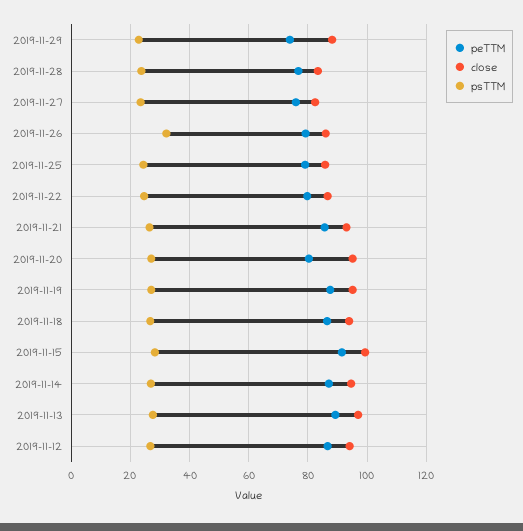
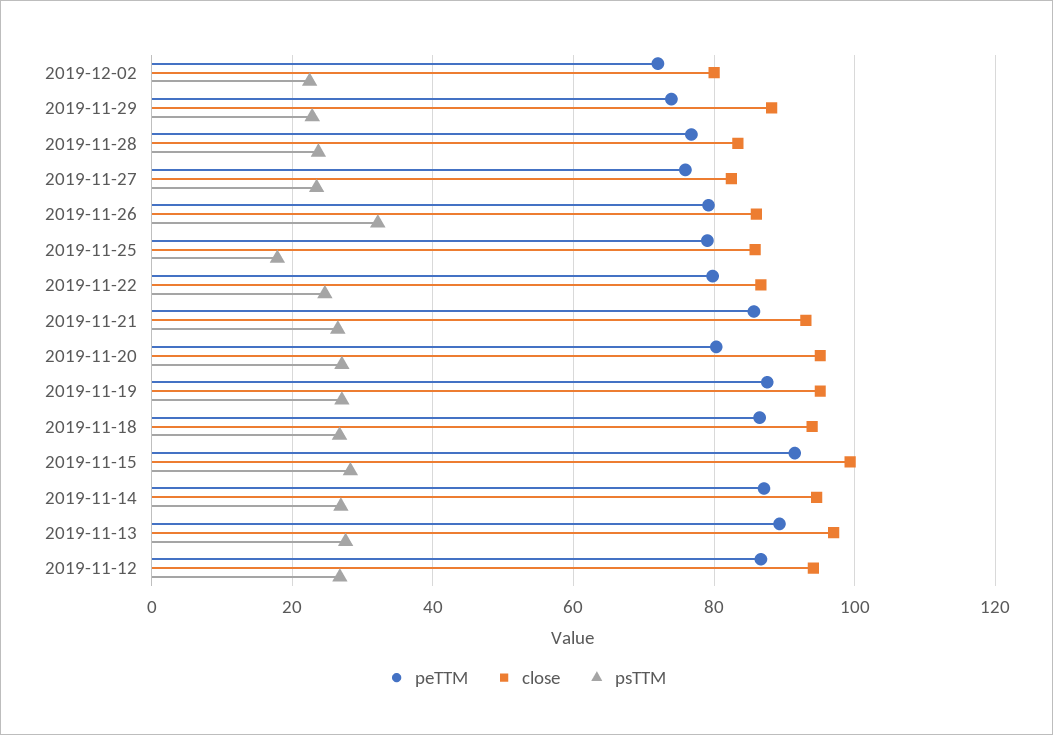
psTTM, 2019-11-25: 25 -> 18
peTTM, 2019-12-02: none -> 72
close, 2019-12-02: none -> 80
psTTM, 2019-12-02: none -> 22

